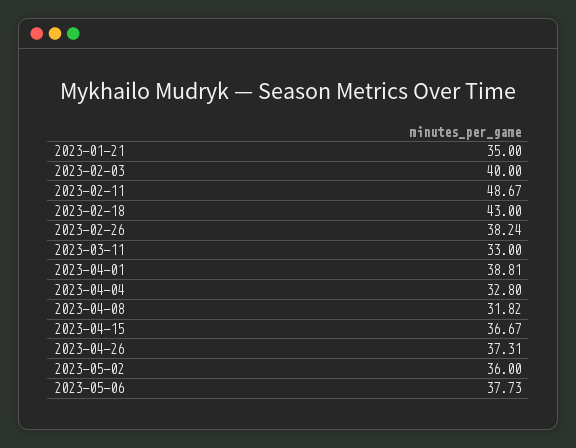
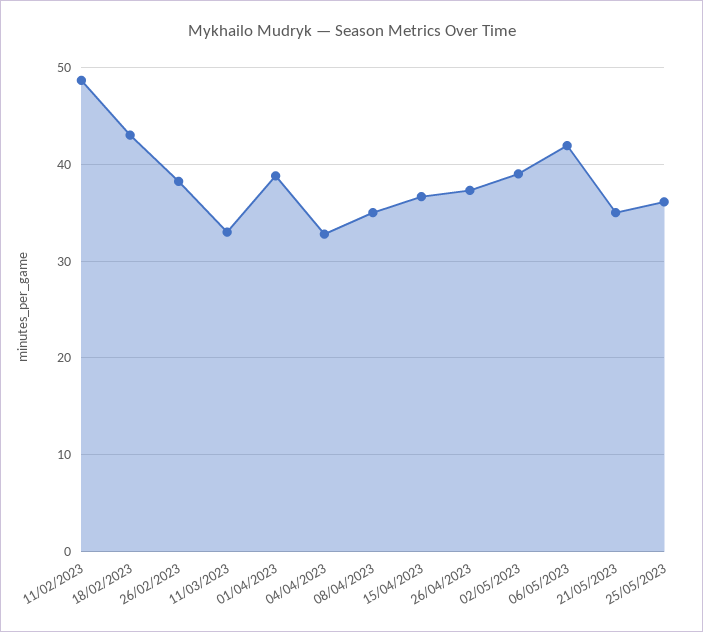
2023-01-21: 35 -> none
2023-02-03: 40 -> none
2023-04-08: 31.82 -> 35
2023-05-02: 36 -> 39
2023-05-06: 37.73 -> 42
21/05/2023: none -> 35
25/05/2023: none -> 36

